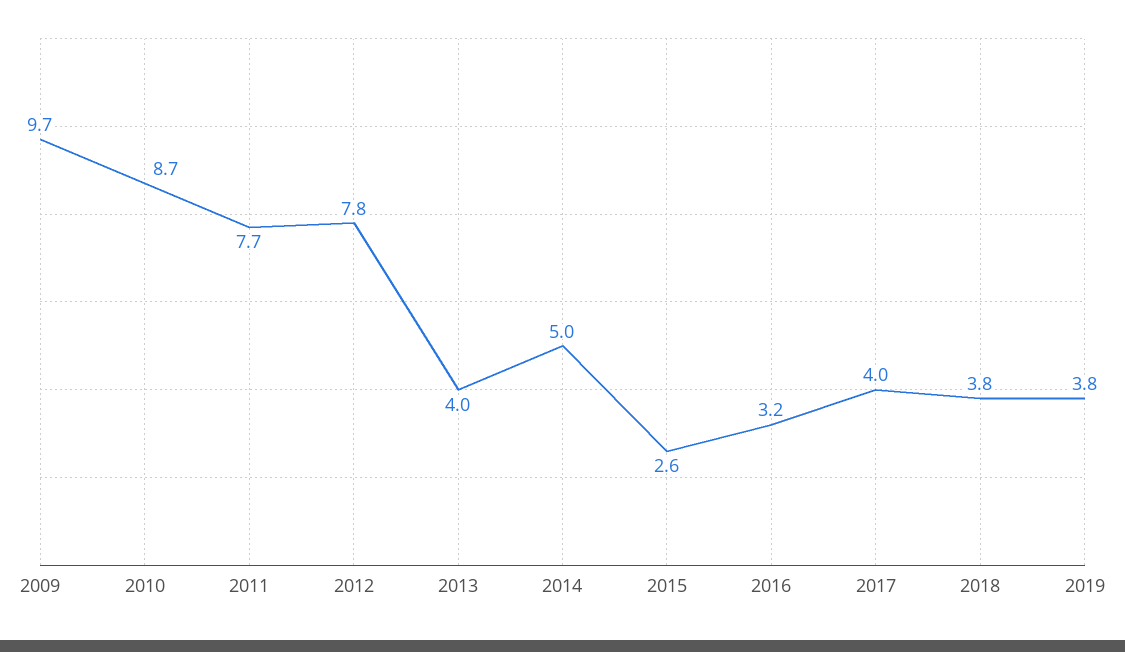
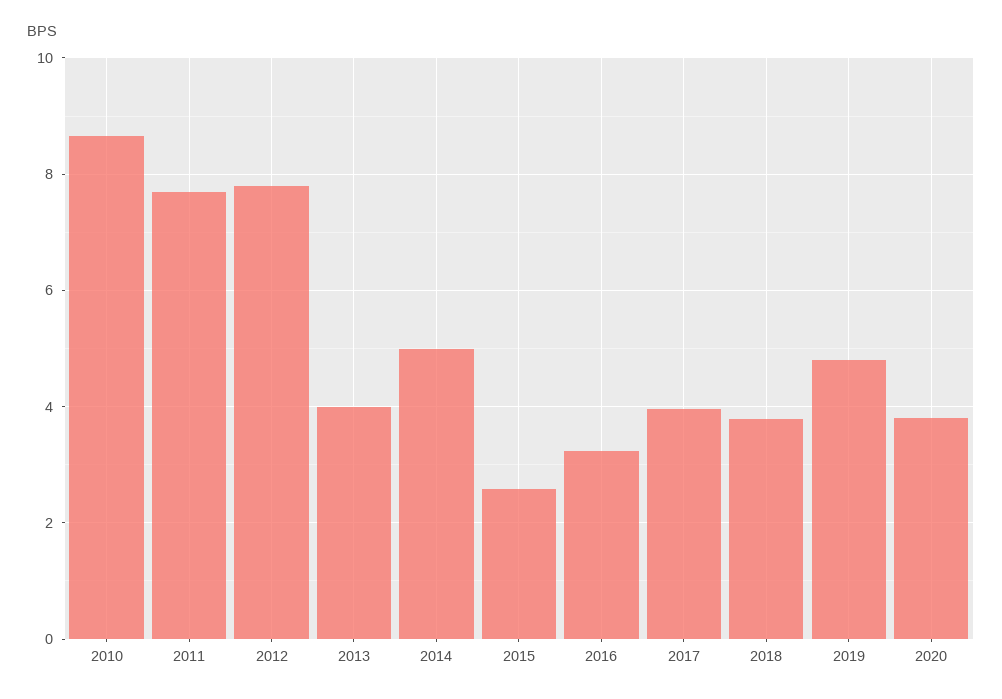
2009: 9.7 -> none
2019: 3.8 -> 4.8
2020: none -> 3.8

